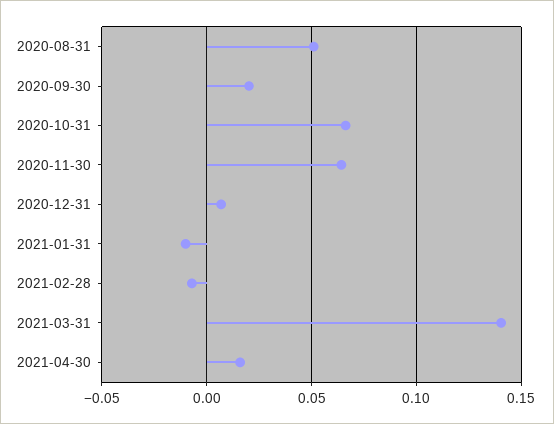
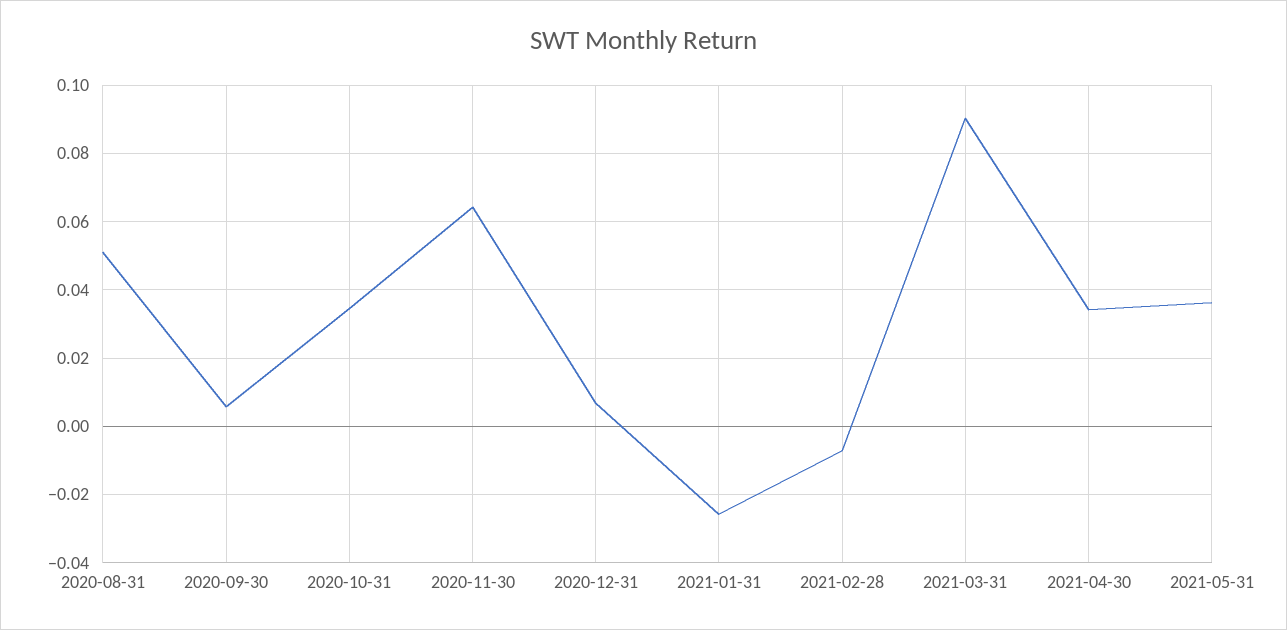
2020-09-30: 0.02 -> 0.006
2020-10-31: 0.065 -> 0.034
2021-01-31: -0.01 -> -0.026
2021-03-31: 0.14 -> 0.09
2021-04-30: 0.015 -> 0.034
2021-05-31: none -> 0.036

